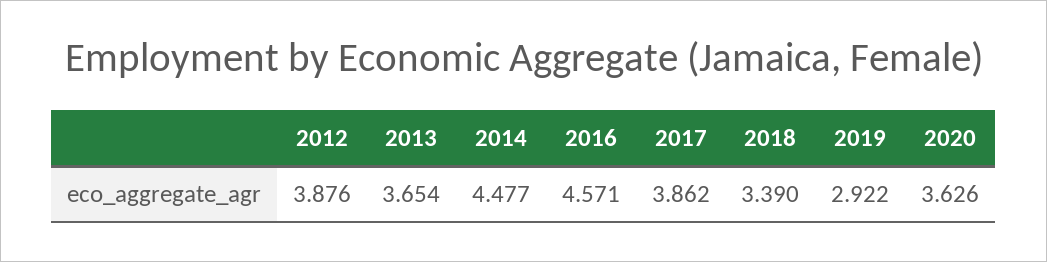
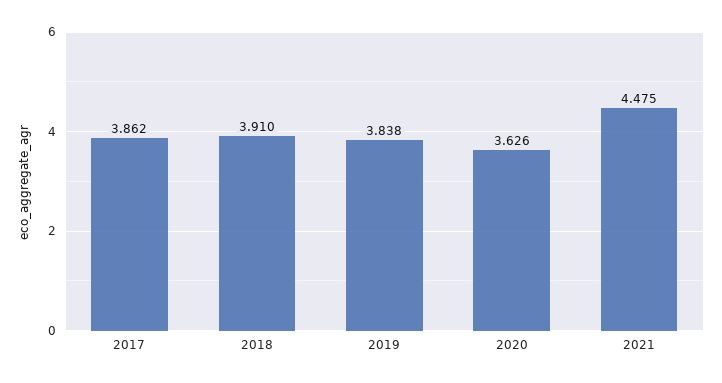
2012: 3.876 -> none
2013: 3.654 -> none
2014: 4.477 -> none
2016: 4.571 -> none
2018: 3.39 -> 3.91
2019: 2.922 -> 3.838
2021: none -> 4.475

